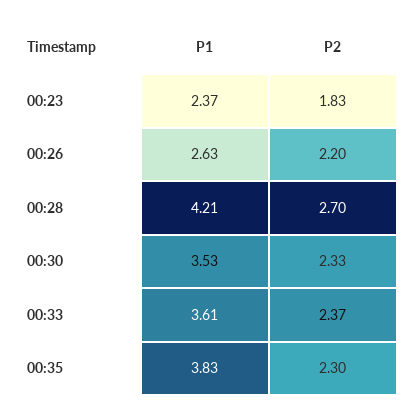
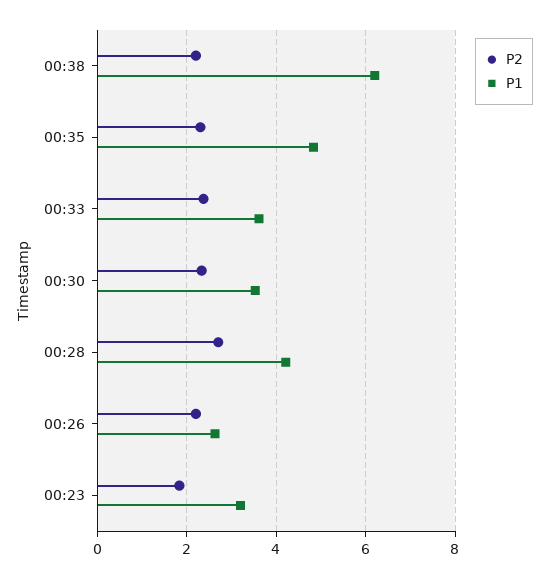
P1, 00:23: 2.37 -> 3.2
P1, 00:35: 3.83 -> 4.8
P2, 00:38: none -> 2.2
P1, 00:38: none -> 6.2

